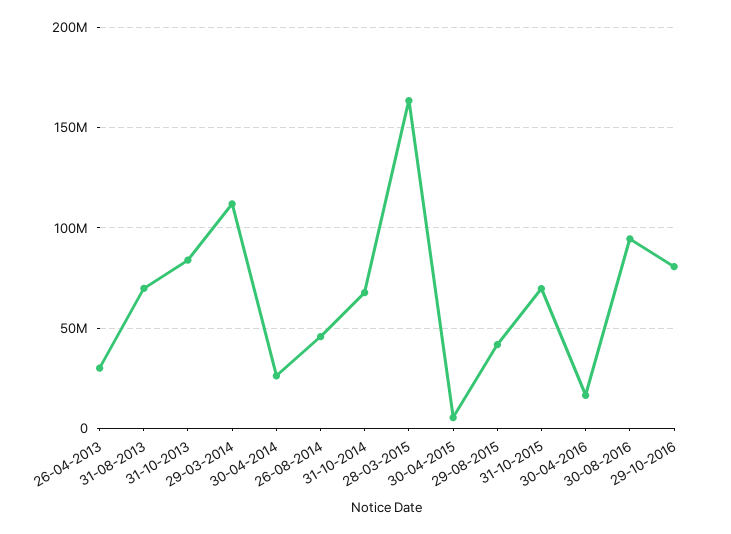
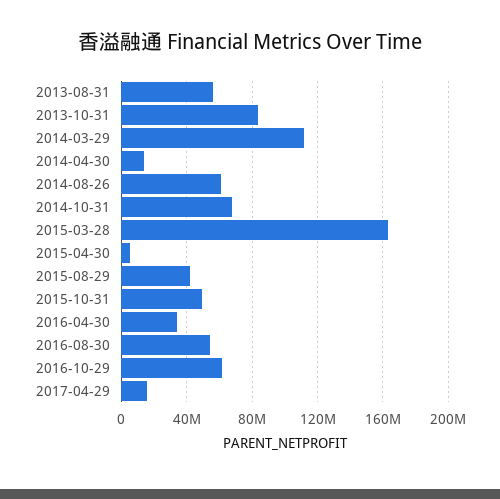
26-04-2013: 30000000 -> none
31-08-2013: 70000000 -> 55000000
30-04-2014: 25000000 -> 15000000
26-08-2014: 45000000 -> 60000000
31-10-2015: 70000000 -> 50000000
30-04-2016: 15000000 -> 35000000
30-08-2016: 95000000 -> 55000000
29-10-2016: 80000000 -> 60000000
2017-04-29: none -> 15000000

